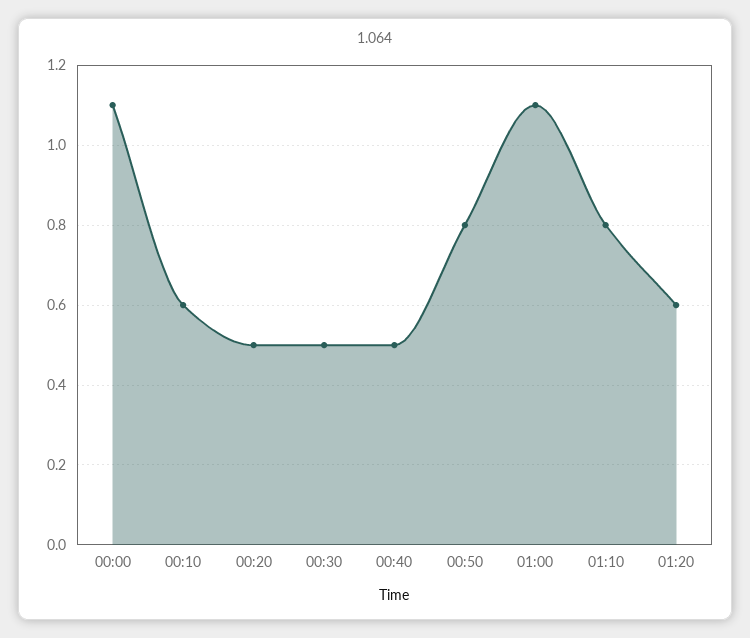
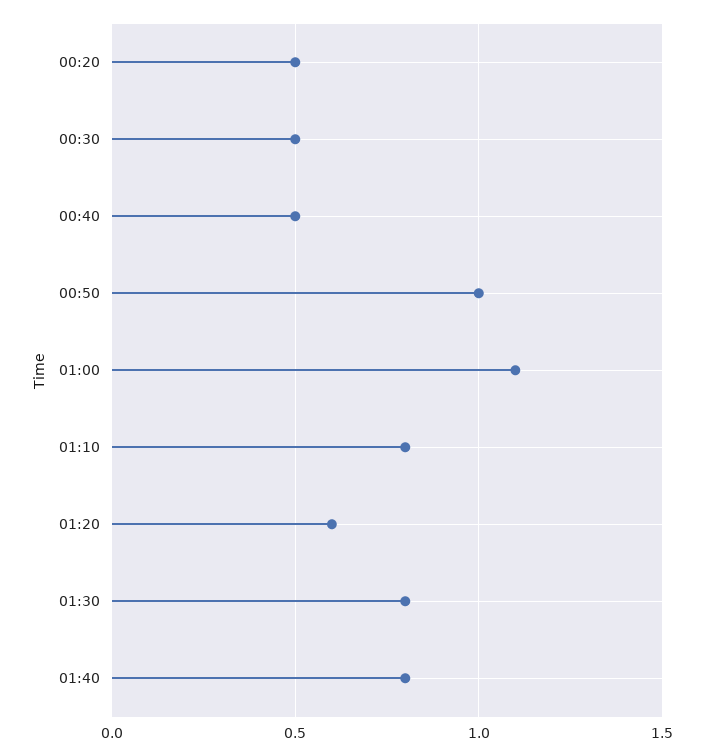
00:00: 1.1 -> none
00:10: 0.6 -> none
00:50: 0.8 -> 1
01:30: none -> 0.8
01:40: none -> 0.8

